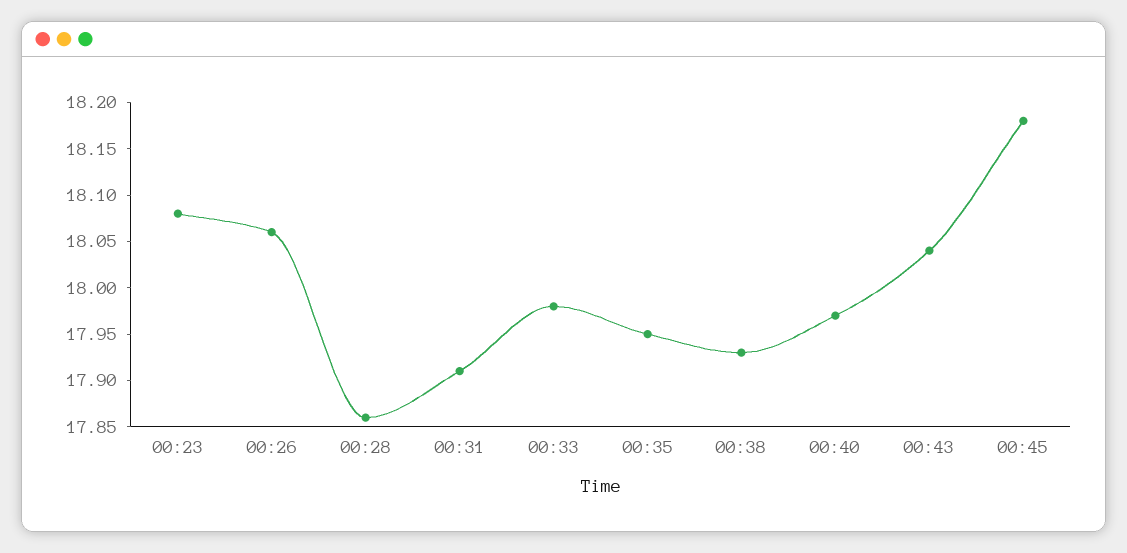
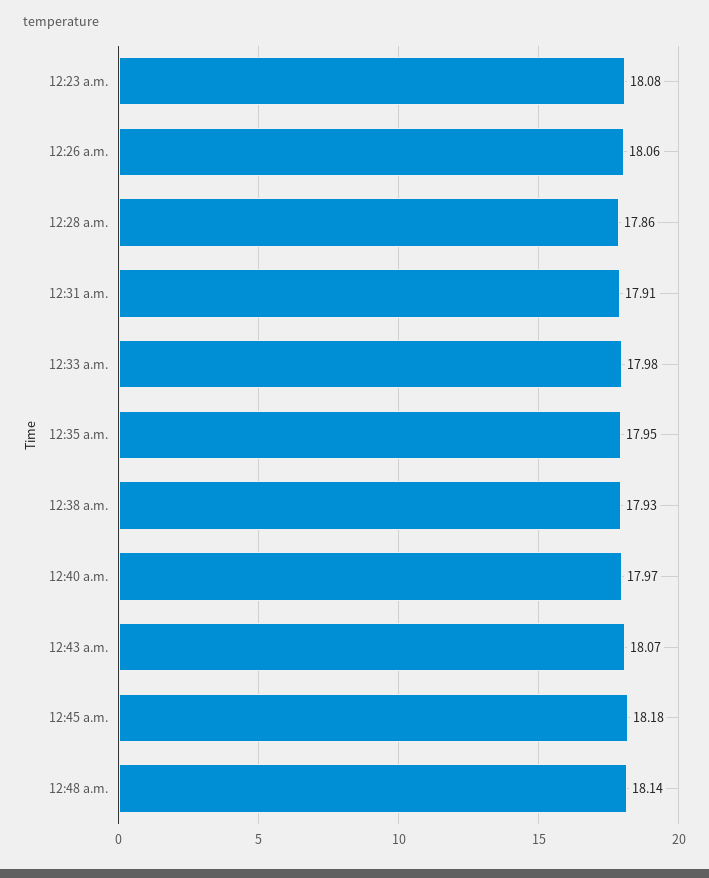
00:43: 18.04 -> 18.07
12:48 a.m.: none -> 18.14

